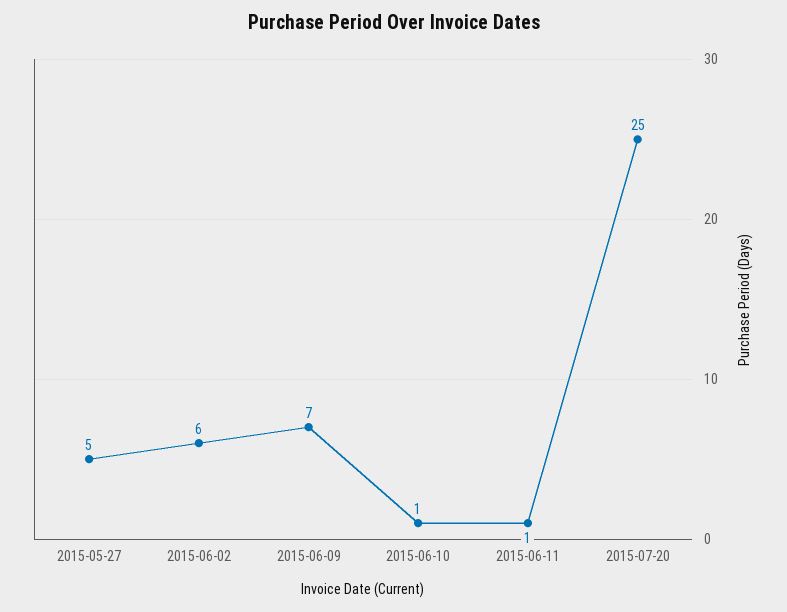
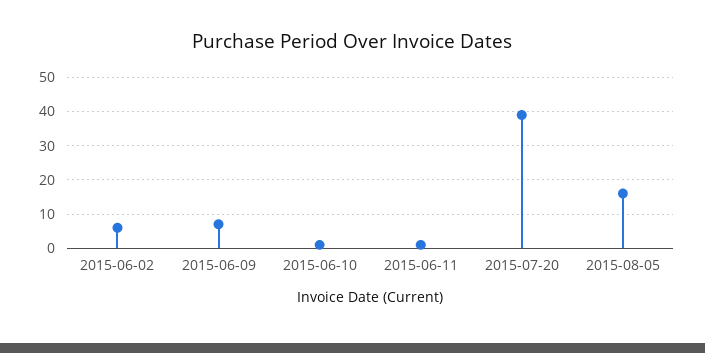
2015-05-27: 5 -> none
2015-07-20: 25 -> 40
2015-08-05: none -> 15

